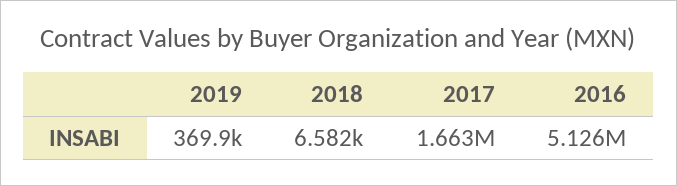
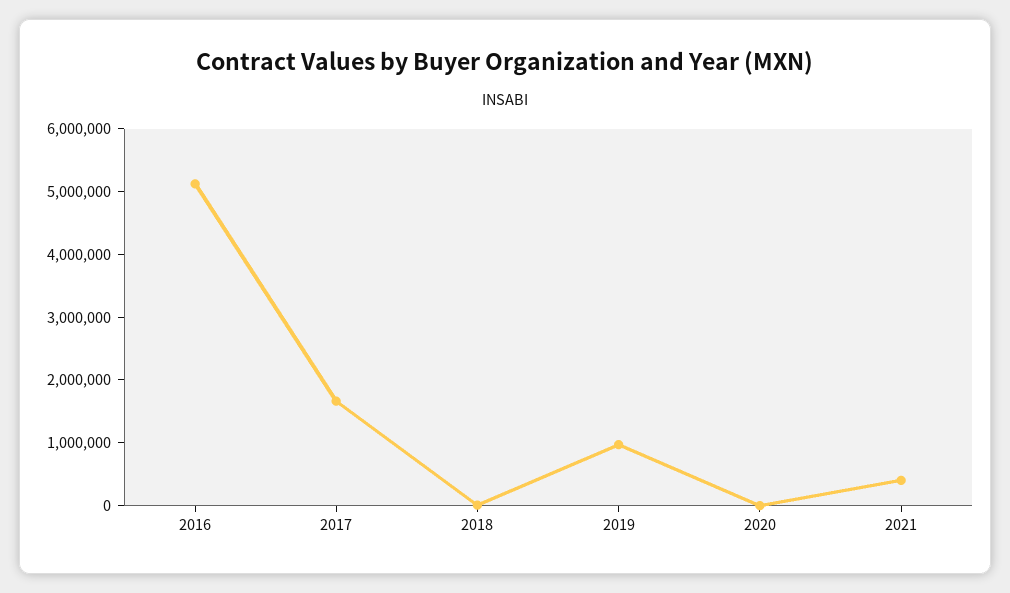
2019: 369900 -> 1000000
2020: none -> 0
2021: none -> 400000

